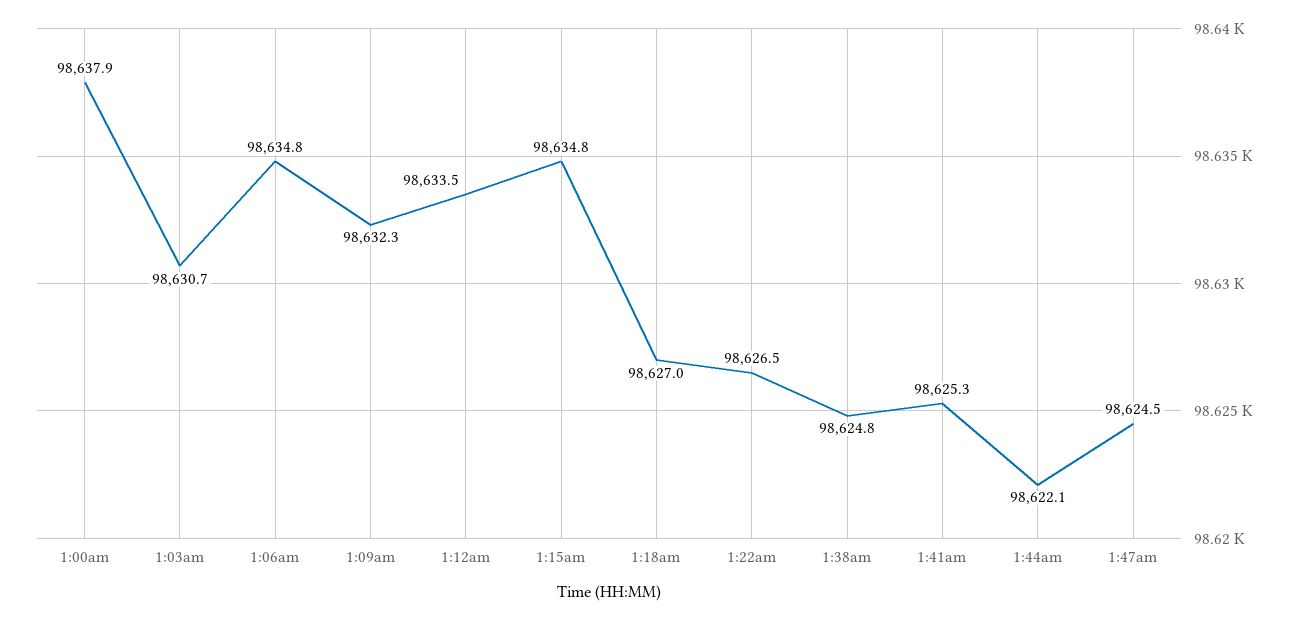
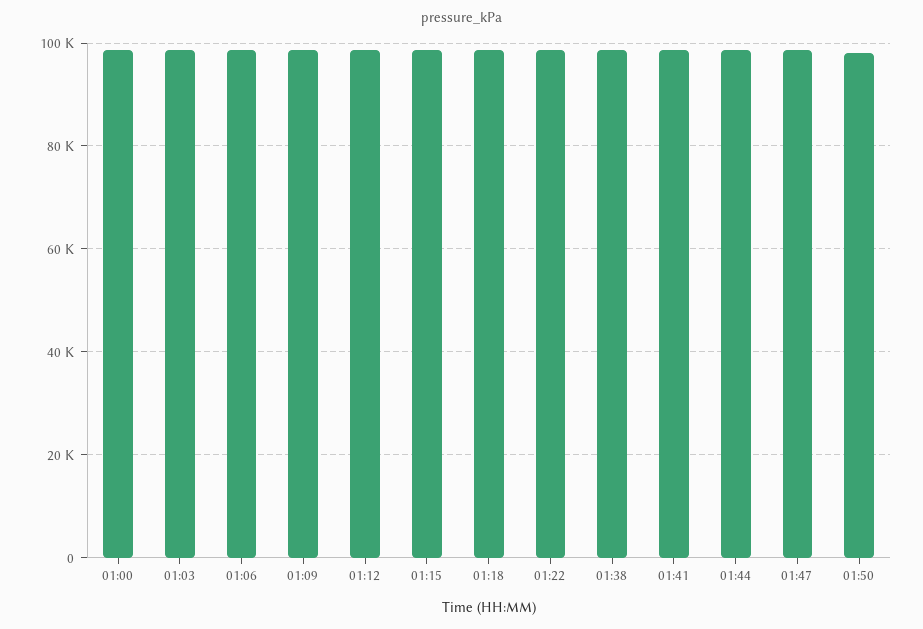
01:50: none -> 98000

